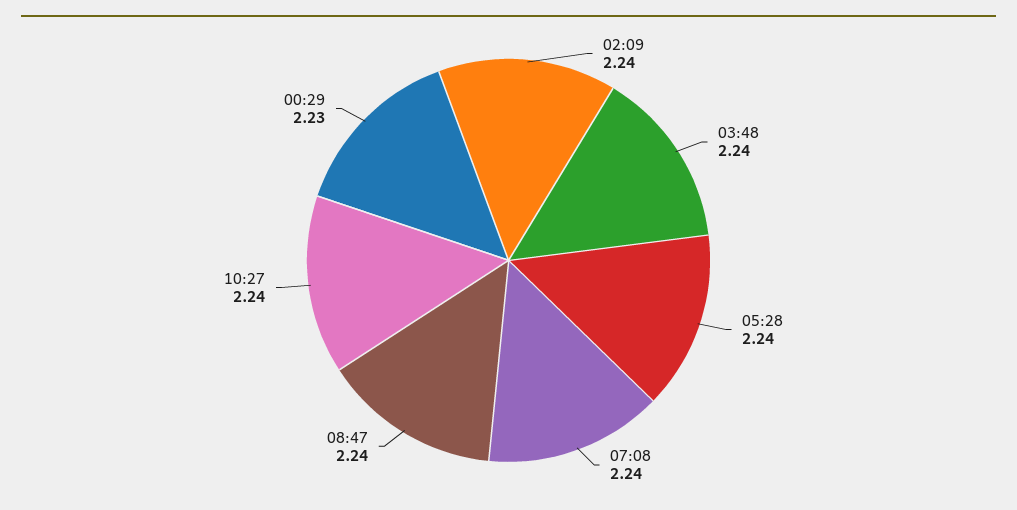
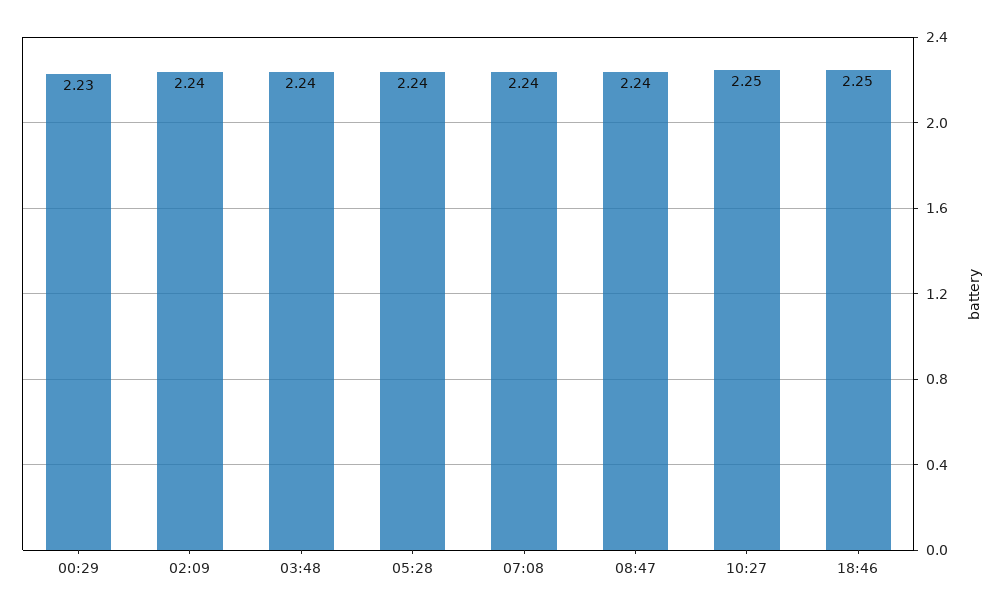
10:27: 2.24 -> 2.25
18:46: none -> 2.25

